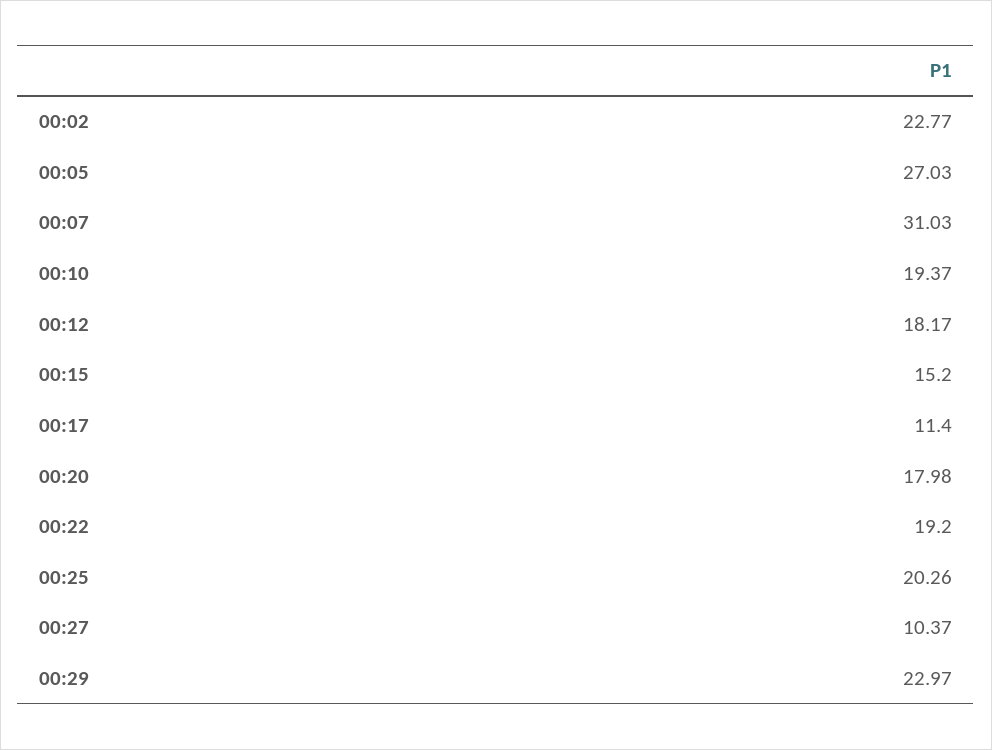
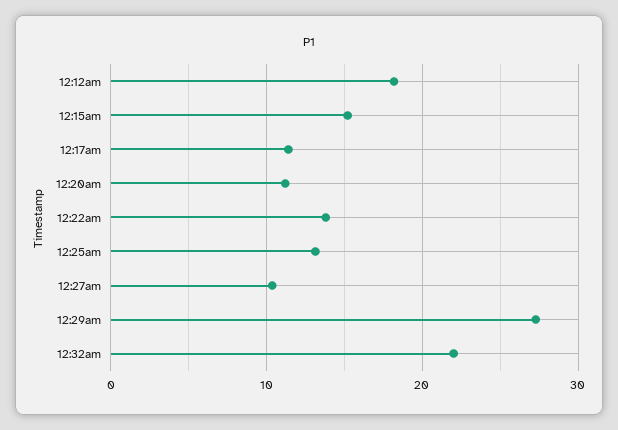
00:02: 22.77 -> none
00:05: 27.03 -> none
00:07: 31.03 -> none
00:10: 19.37 -> none
00:20: 17.98 -> 11
00:22: 19.2 -> 14
00:25: 20.26 -> 13
00:29: 22.97 -> 27
12:32am: none -> 22

